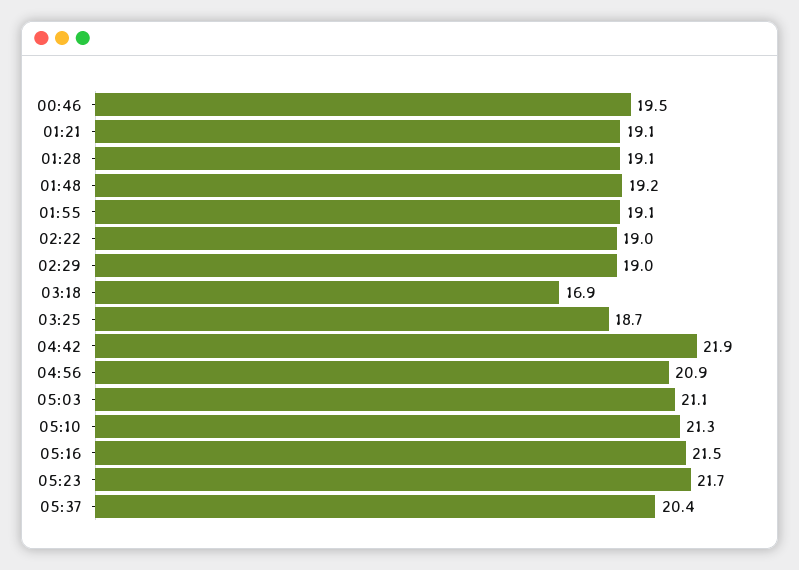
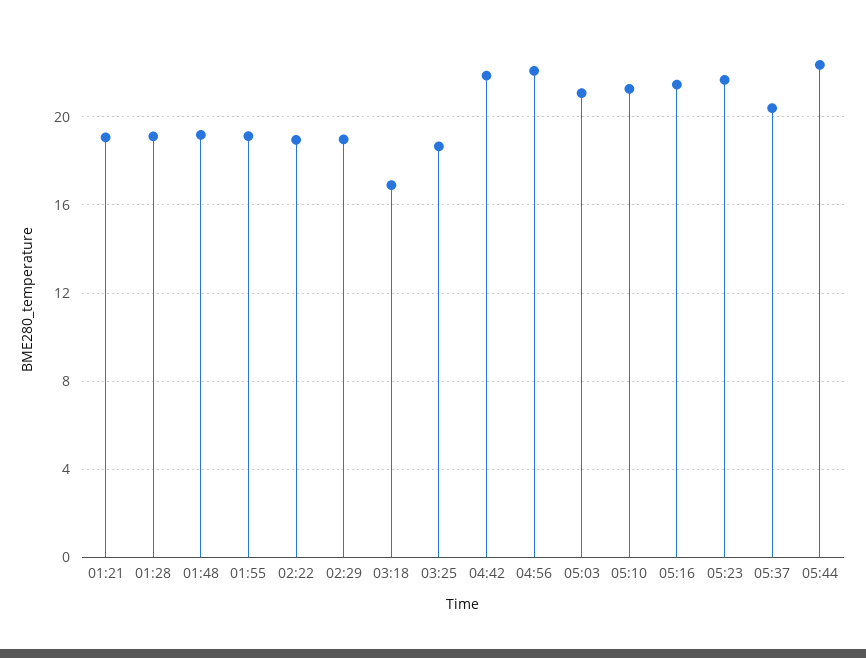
00:46: 19.5 -> none
04:56: 20.9 -> 22
05:44: none -> 22.5

